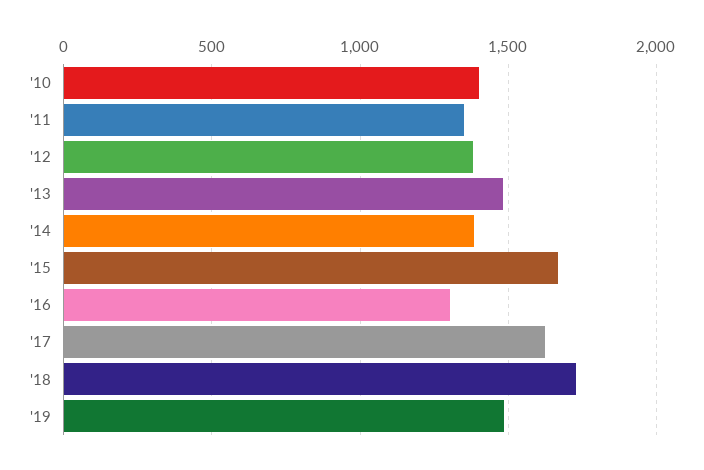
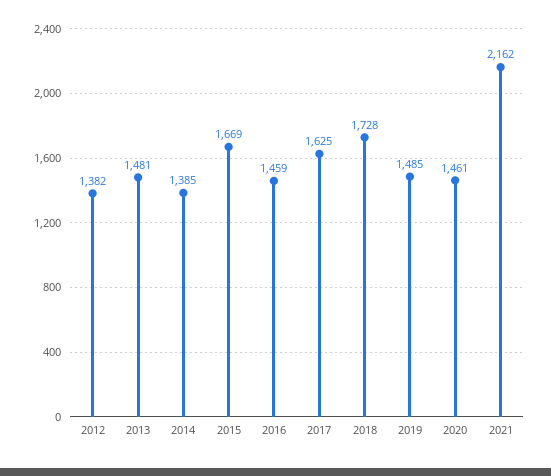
'10: 1400 -> none
'11: 1350 -> none
'16: 1300 -> 1459
2020: none -> 1461
2021: none -> 2162

